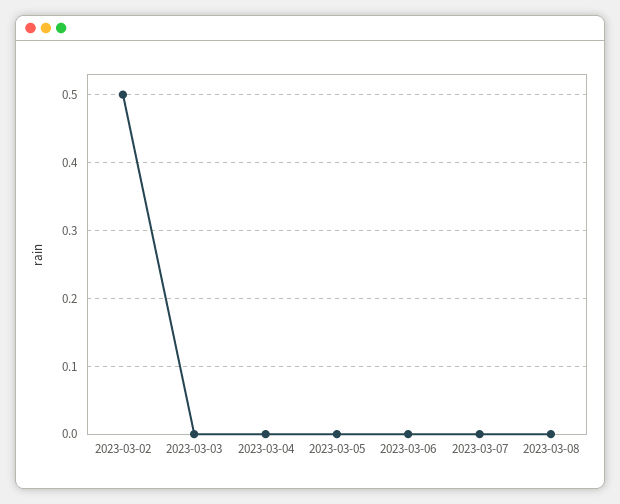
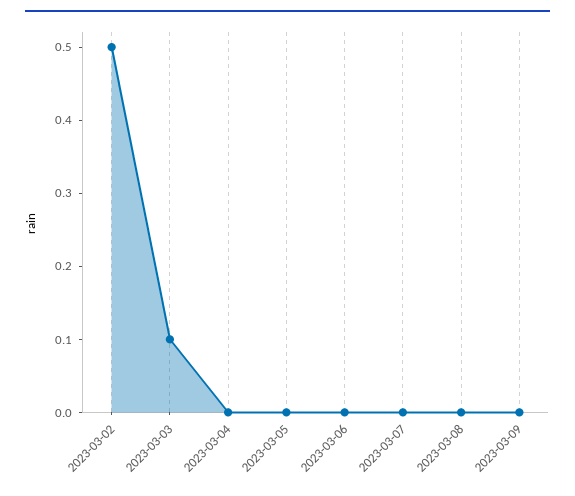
2023-03-03: 0 -> 0.1
2023-03-09: none -> 0

